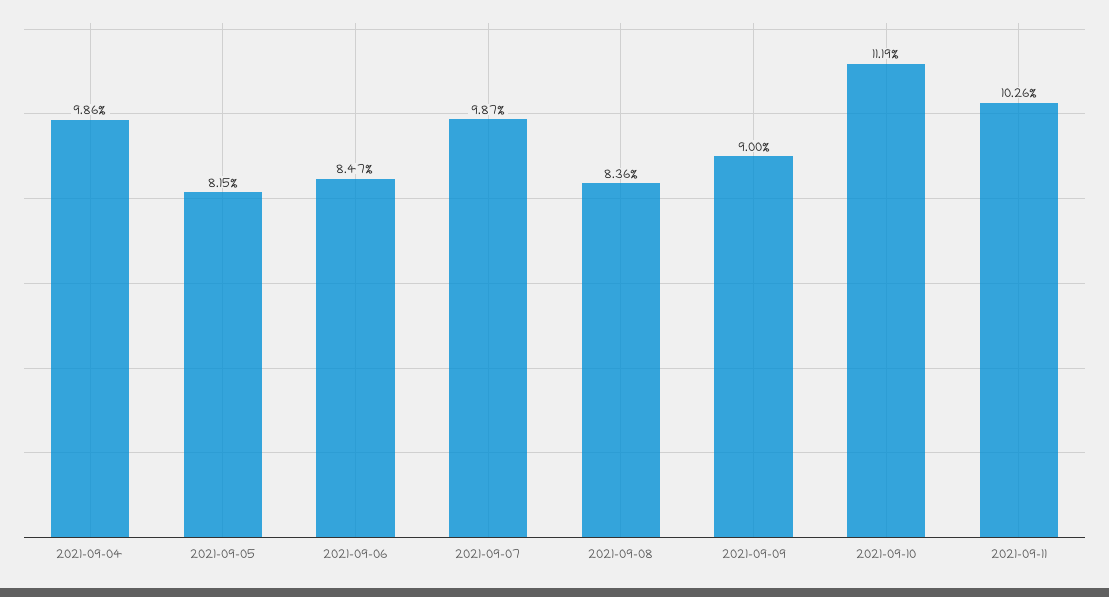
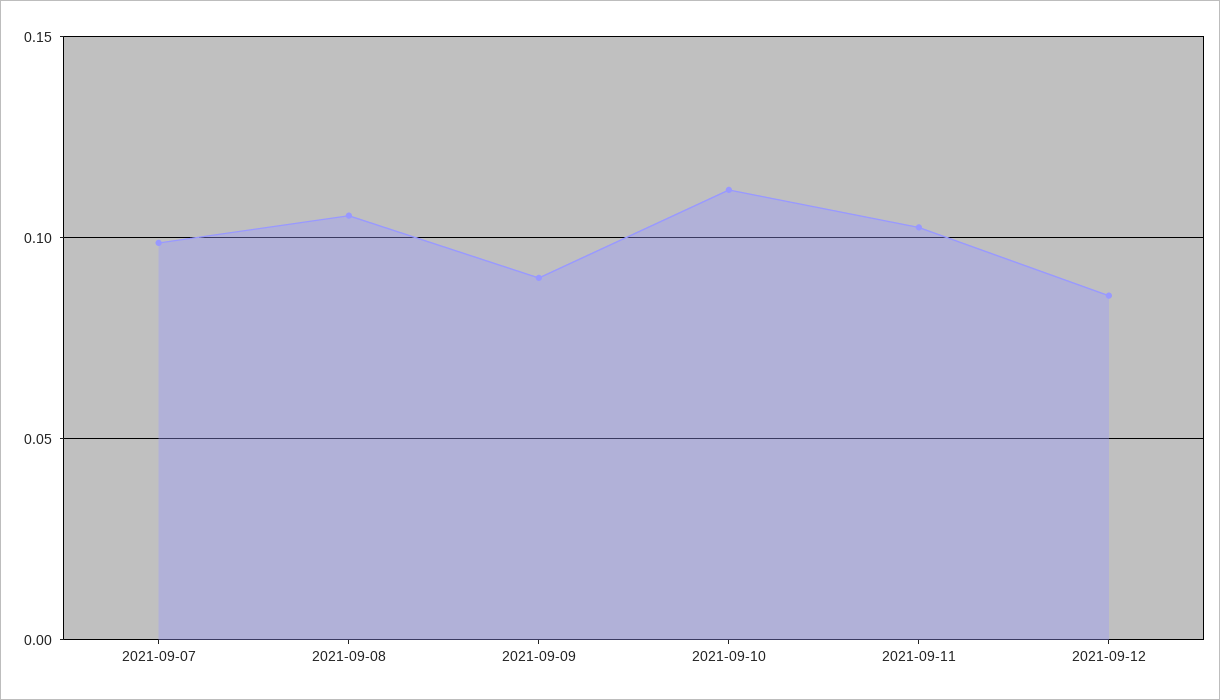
2021-09-04: 0.0986 -> none
2021-09-05: 0.0815 -> none
2021-09-06: 0.0847 -> none
2021-09-08: 0.0836 -> 0.105
2021-09-12: none -> 0.085

